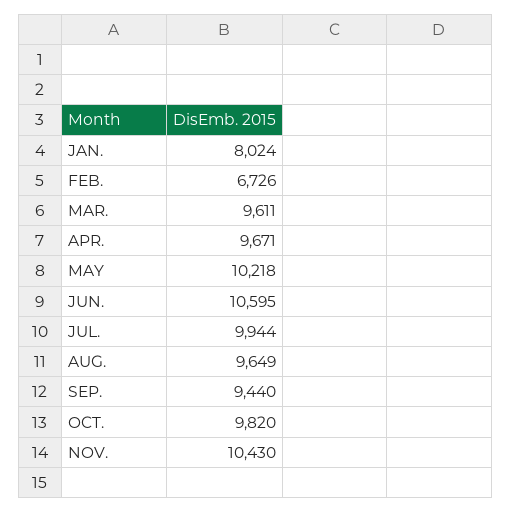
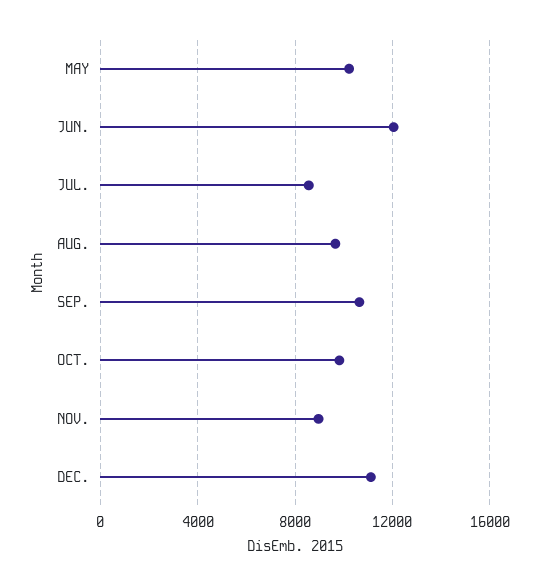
JAN.: 8024 -> none
FEB.: 6726 -> none
MAR.: 9611 -> none
APR.: 9671 -> none
JUN.: 10595 -> 12000
JUL.: 9944 -> 8500
SEP.: 9440 -> 10500
NOV.: 10430 -> 9000
DEC.: none -> 11000

